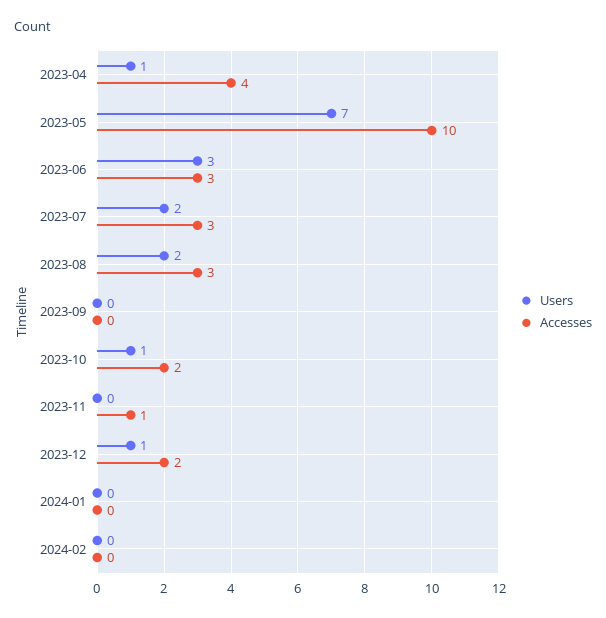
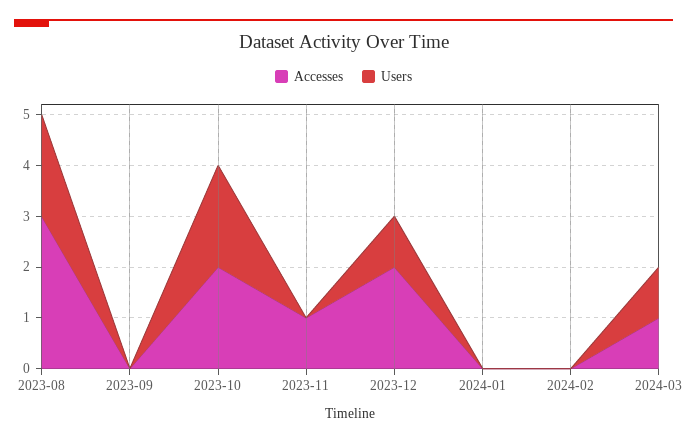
Users, 2023-04: 1 -> none
Accesses, 2023-04: 4 -> none
Users, 2023-05: 7 -> none
Accesses, 2023-05: 10 -> none
Users, 2023-06: 3 -> none
Accesses, 2023-06: 3 -> none
Users, 2023-07: 2 -> none
Accesses, 2023-07: 3 -> none
Users, 2023-10: 1 -> 2
Accesses, 2024-03: none -> 1
Users, 2024-03: none -> 1

